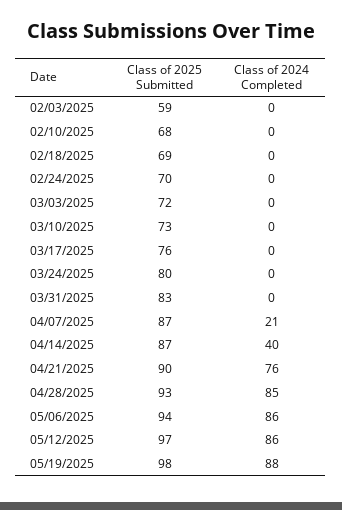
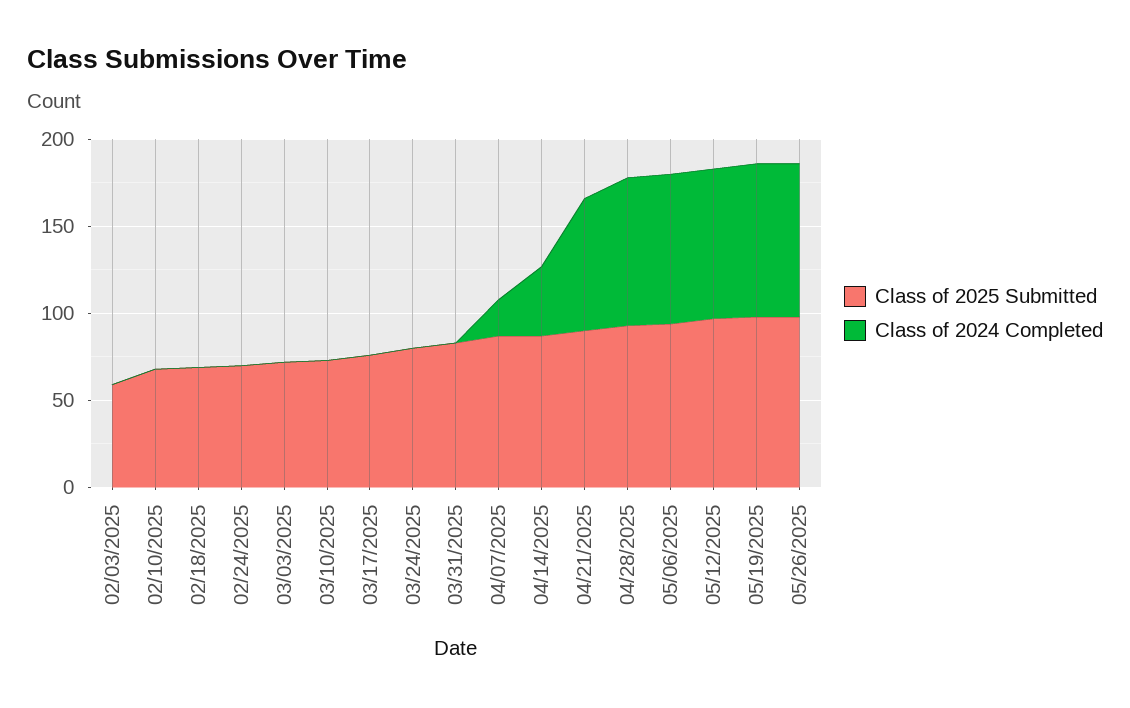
Class of 2025 Submitted, 05/26/2025: none -> 100
Class of 2024 Completed, 05/26/2025: none -> 90

